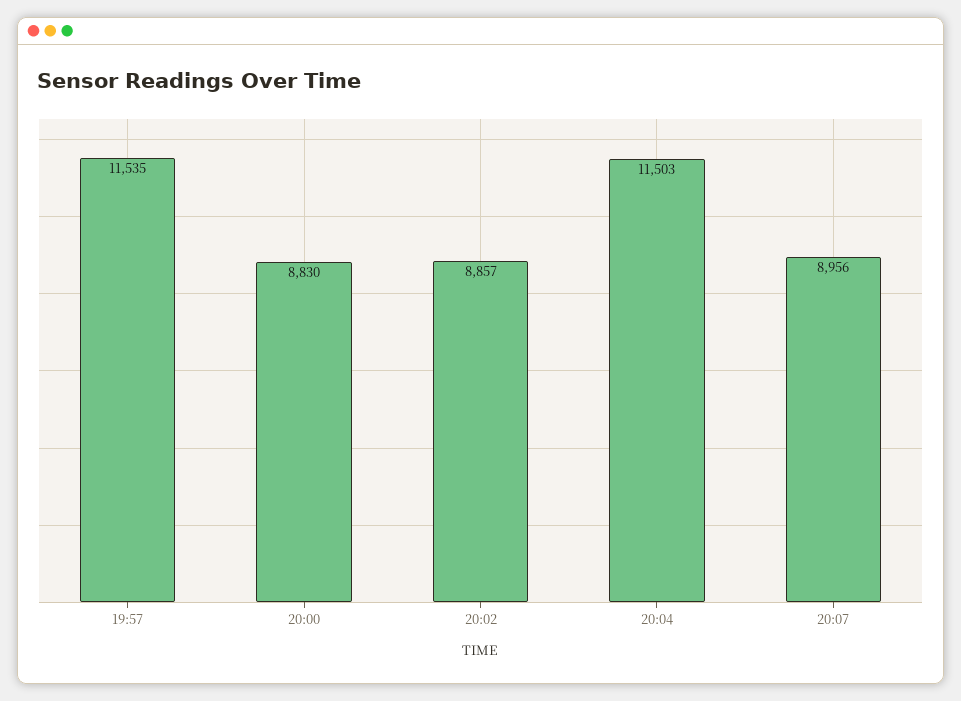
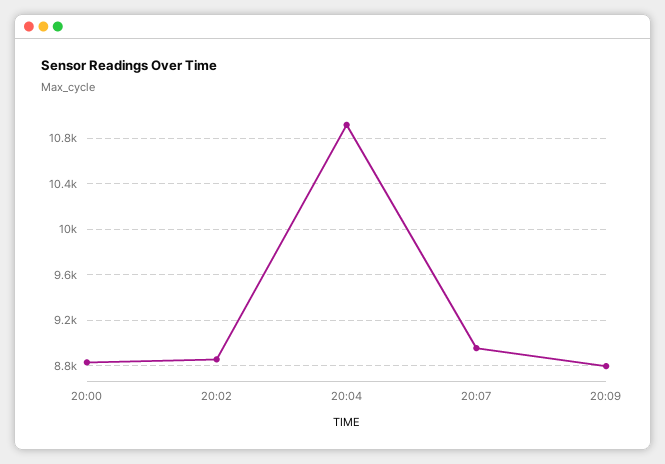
19:57: 11535 -> none
20:04: 11503 -> 10900
20:09: none -> 8800

